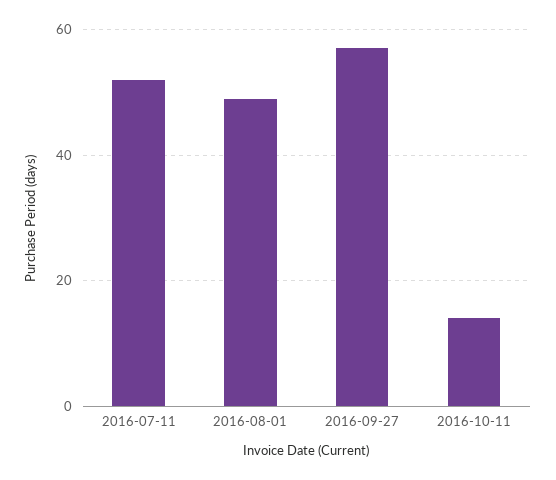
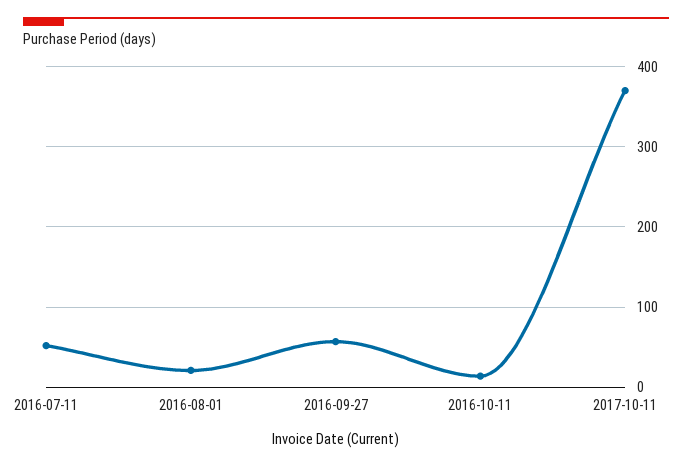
2016-08-01: 50 -> 20
2017-10-11: none -> 370

